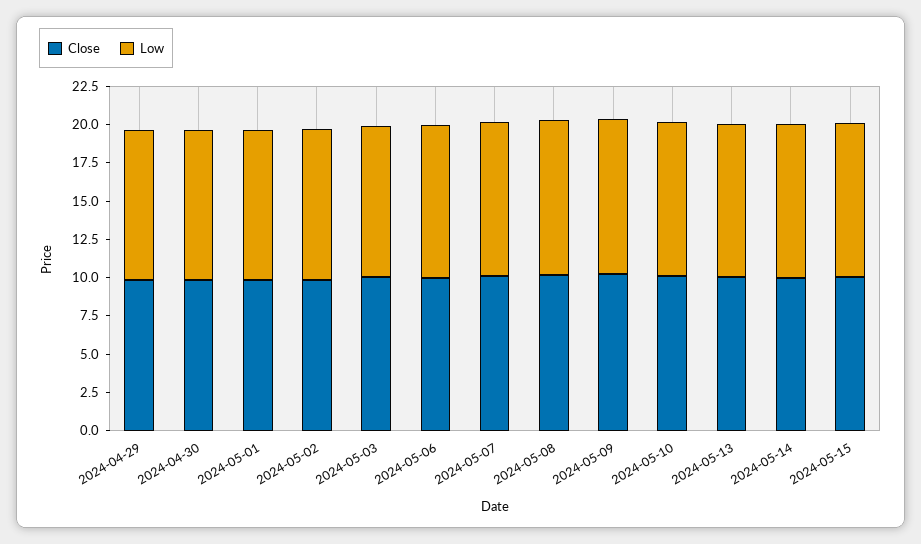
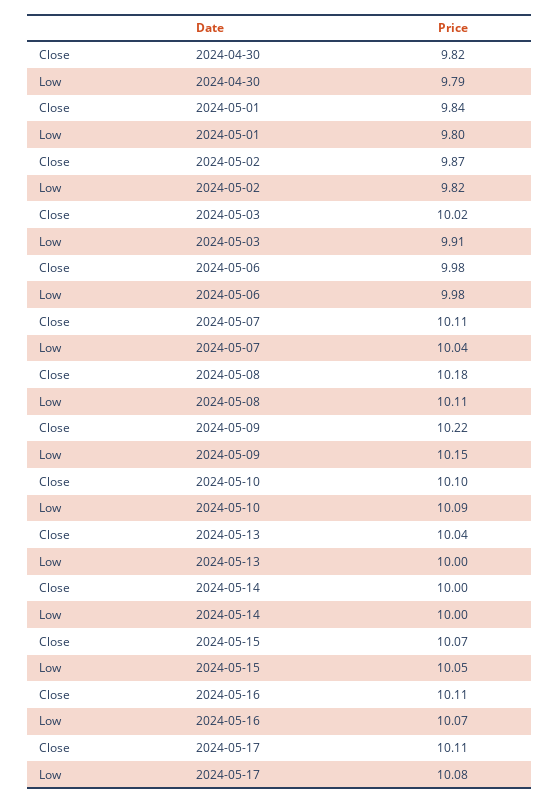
Close, 2024-04-29: 10 -> none
Low, 2024-04-29: 10 -> none
Close, 2024-05-16: none -> 10.11
Low, 2024-05-16: none -> 10.07
Close, 2024-05-17: none -> 10.11
Low, 2024-05-17: none -> 10.08

